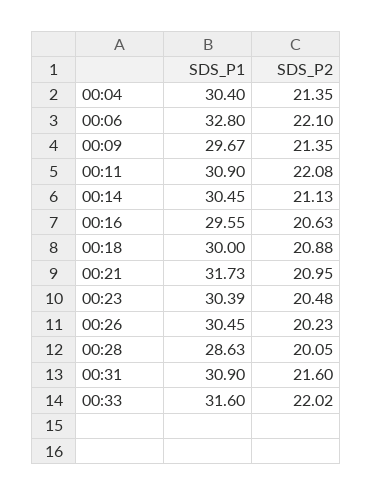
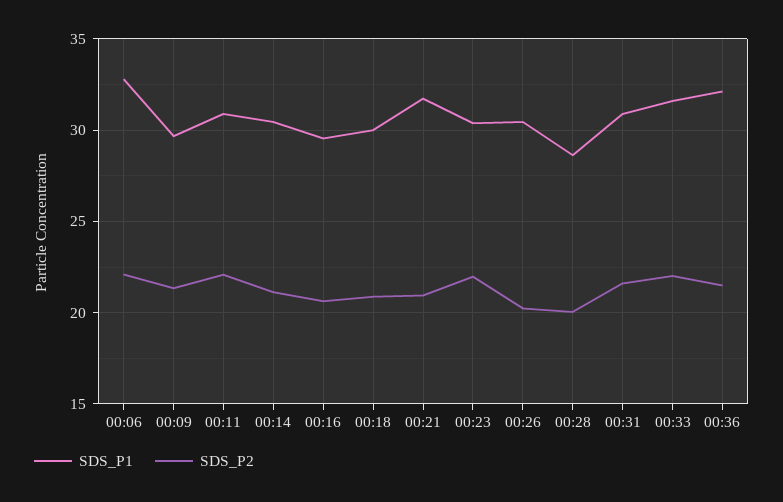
SDS_P1, 00:04: 30.4 -> none
SDS_P2, 00:04: 21.35 -> none
SDS_P2, 00:23: 20.48 -> 22
SDS_P1, 00:36: none -> 32
SDS_P2, 00:36: none -> 21.5

